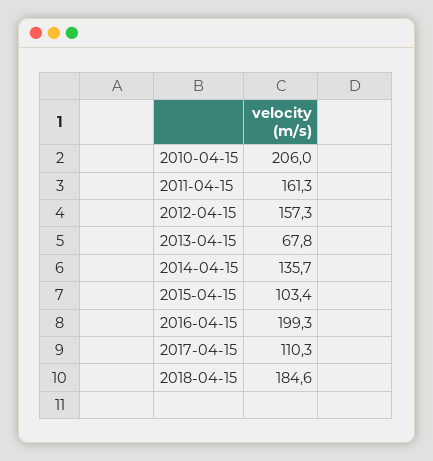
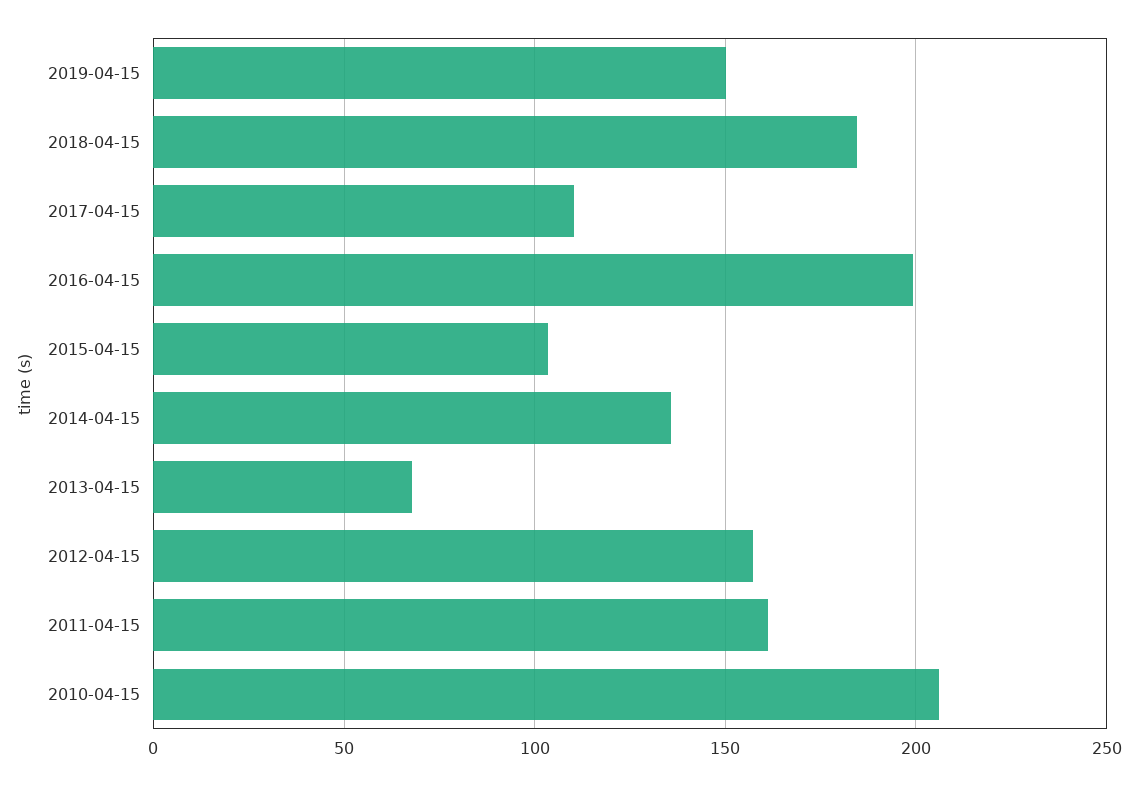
2019-04-15: none -> 150

